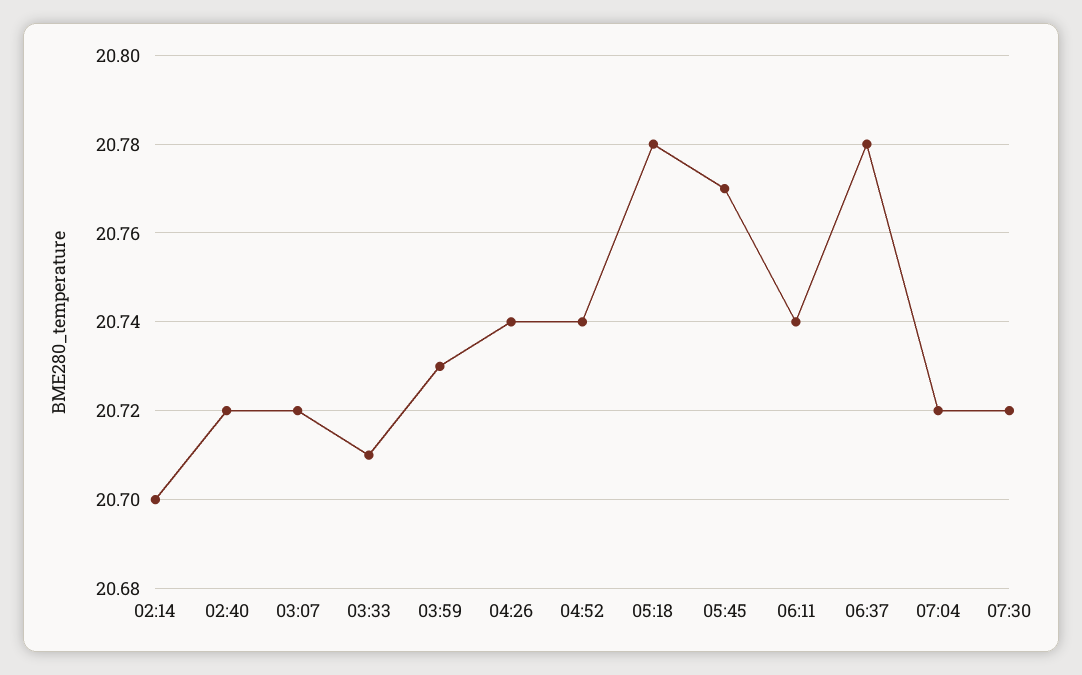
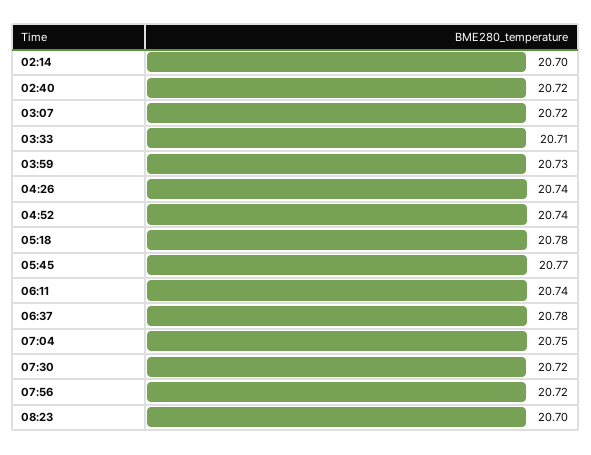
07:04: 20.72 -> 20.75
07:56: none -> 20.72
08:23: none -> 20.7

